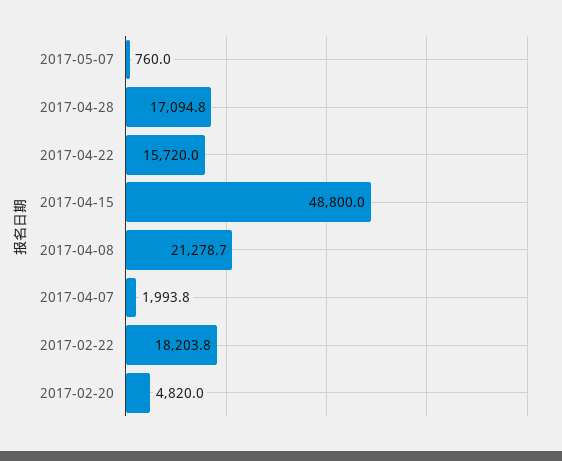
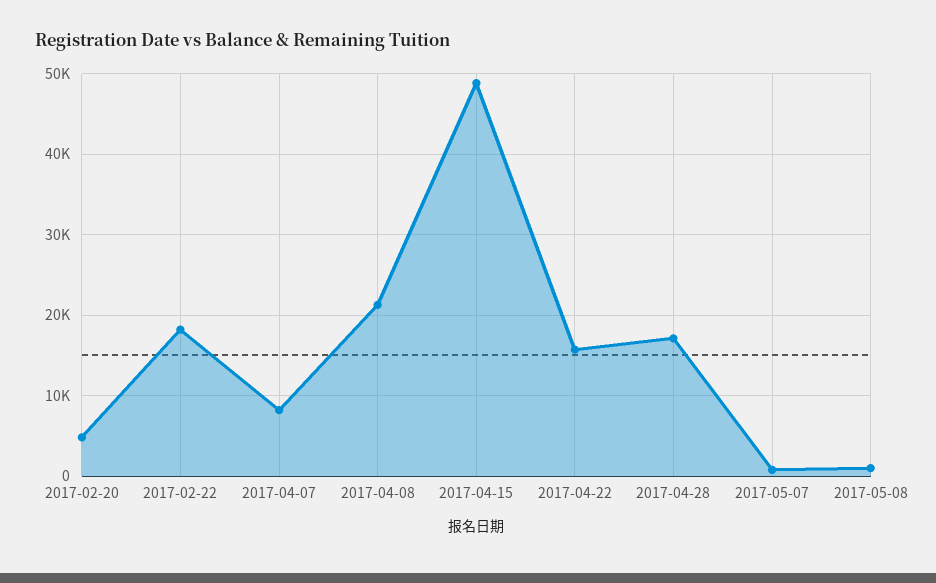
2017-04-07: 1993.8 -> 8000
2017-05-08: none -> 1000

